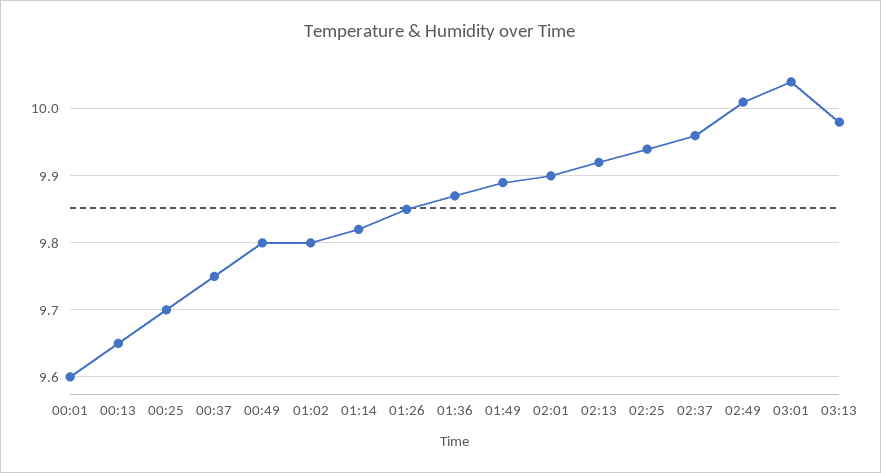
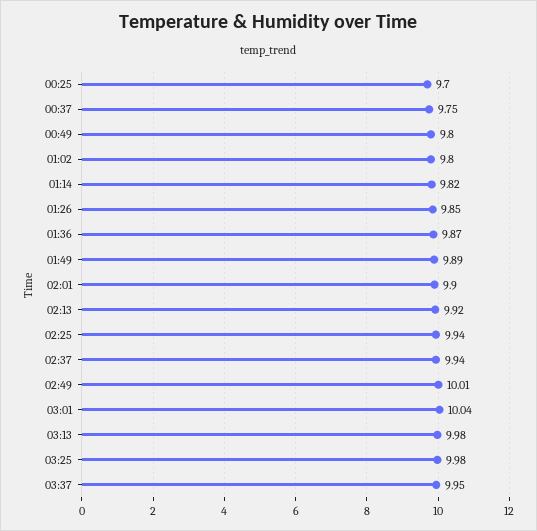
00:01: 9.6 -> none
00:13: 9.65 -> none
02:37: 9.96 -> 9.94
03:25: none -> 9.98
03:37: none -> 9.95

